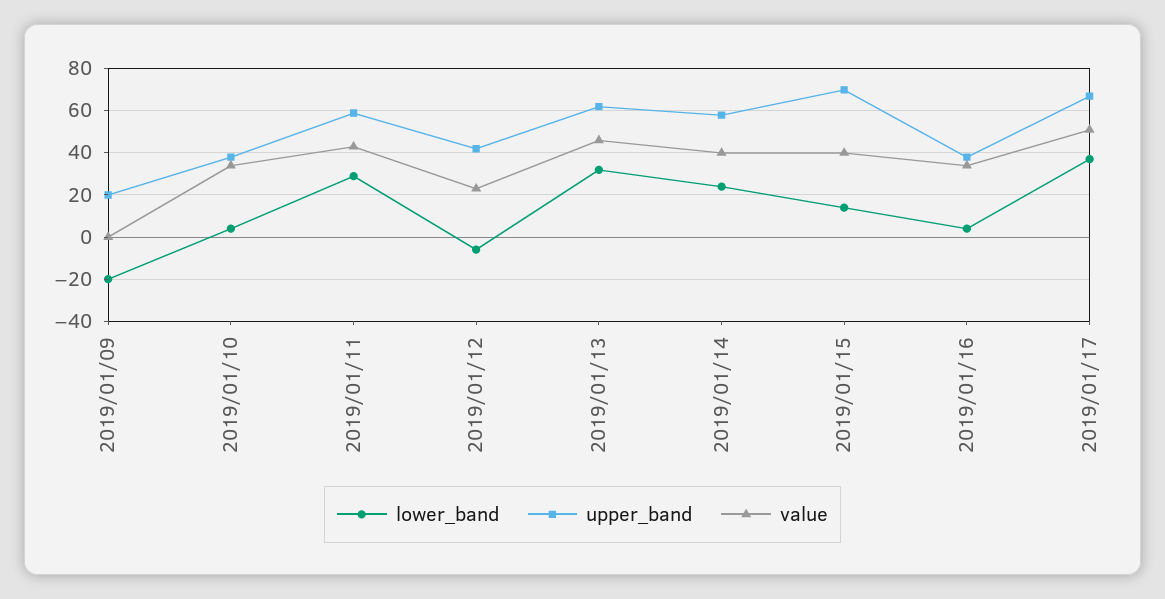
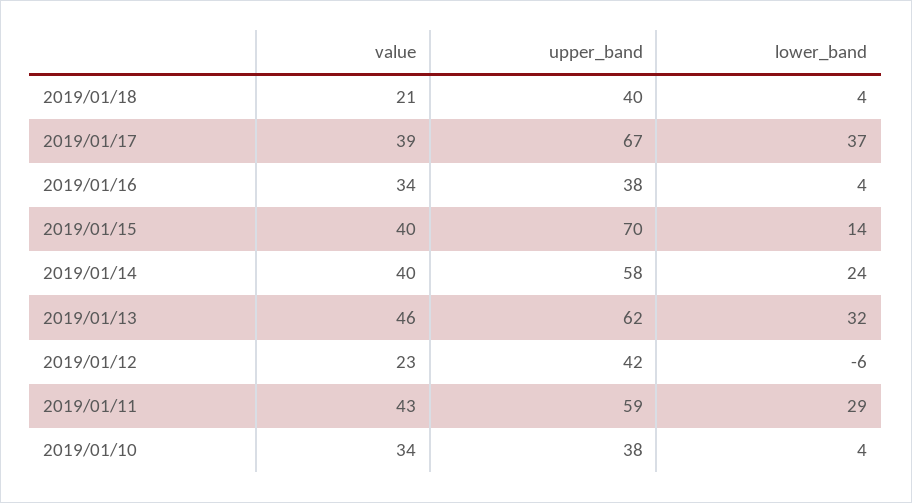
lower_band, 2019/01/09: -20 -> none
upper_band, 2019/01/09: 20 -> none
value, 2019/01/09: 0 -> none
value, 2019/01/17: 50 -> 39
value, 2019/01/18: none -> 21
upper_band, 2019/01/18: none -> 40
lower_band, 2019/01/18: none -> 4

